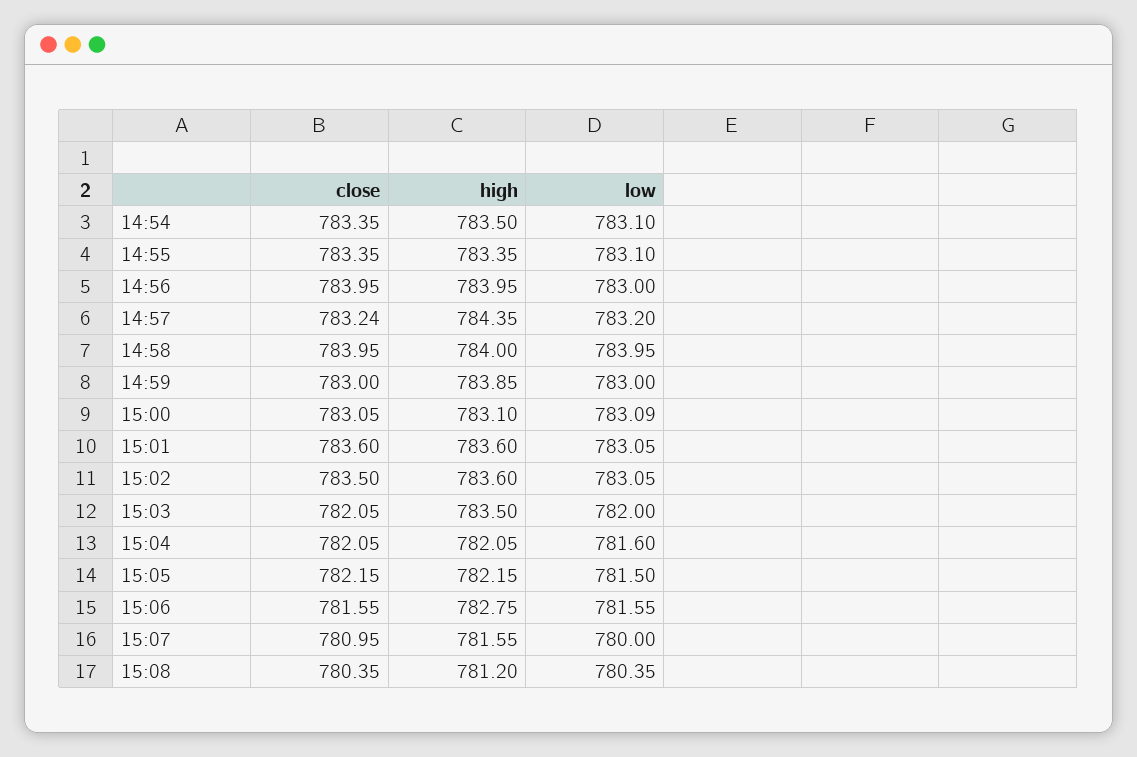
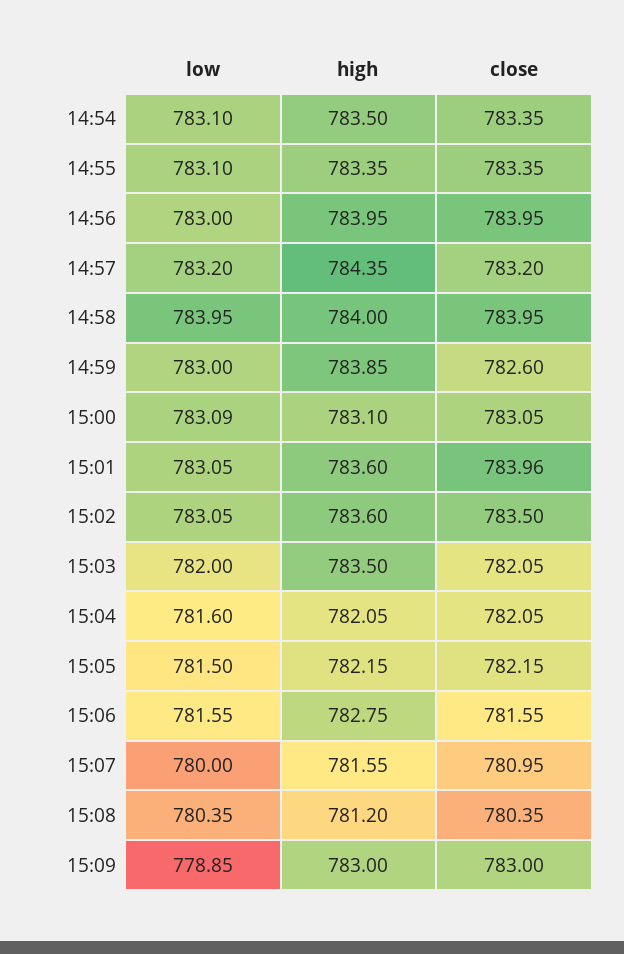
close, 14:57: 783.24 -> 783.2
close, 14:59: 783 -> 782.6
close, 15:01: 783.6 -> 783.96
low, 15:09: none -> 778.85
high, 15:09: none -> 783
close, 15:09: none -> 783

